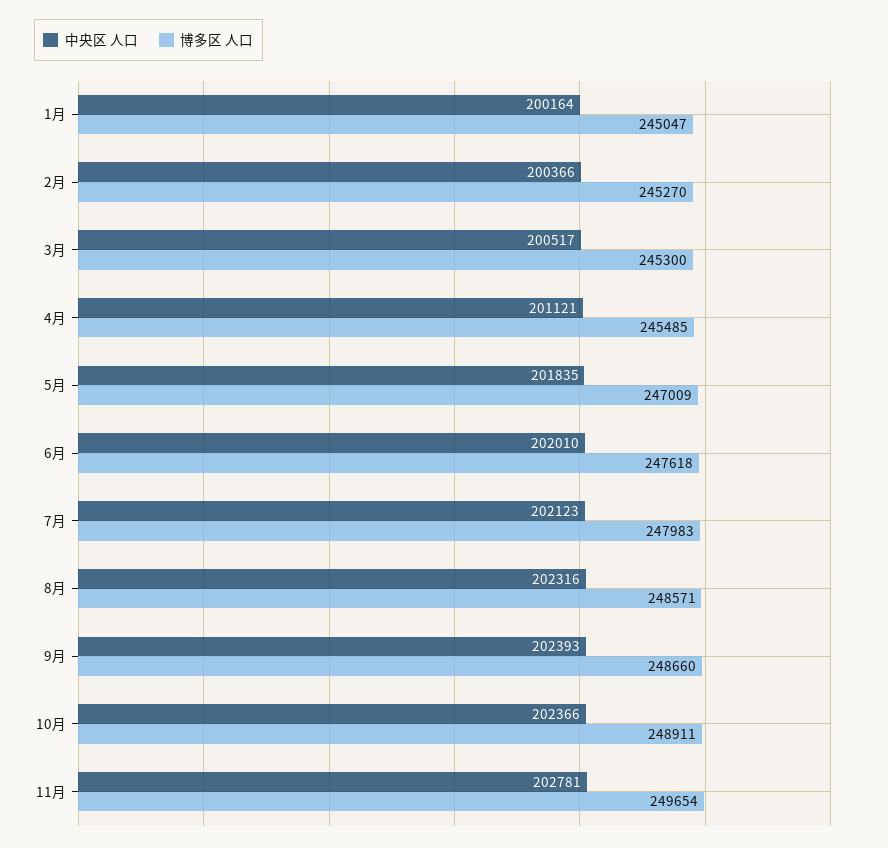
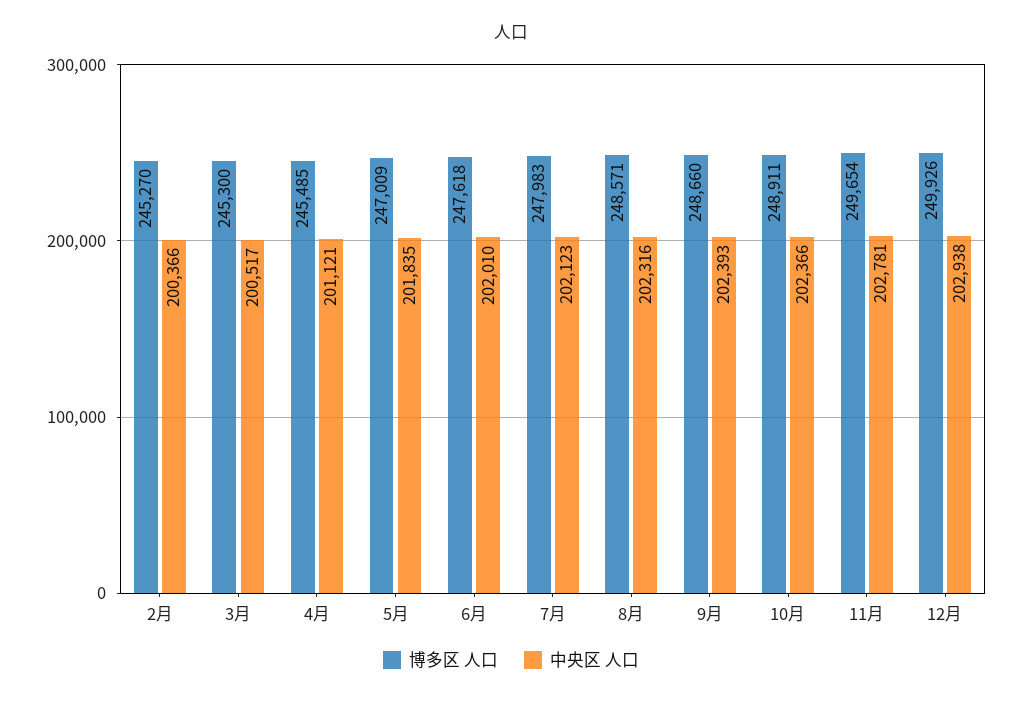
中央区 人口, 1月: 200164 -> none
博多区 人口, 1月: 245047 -> none
博多区 人口, 12月: none -> 249926
中央区 人口, 12月: none -> 202938

